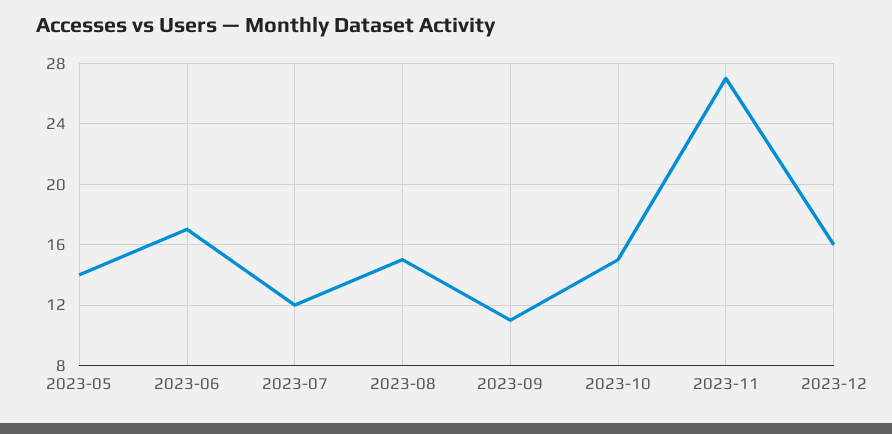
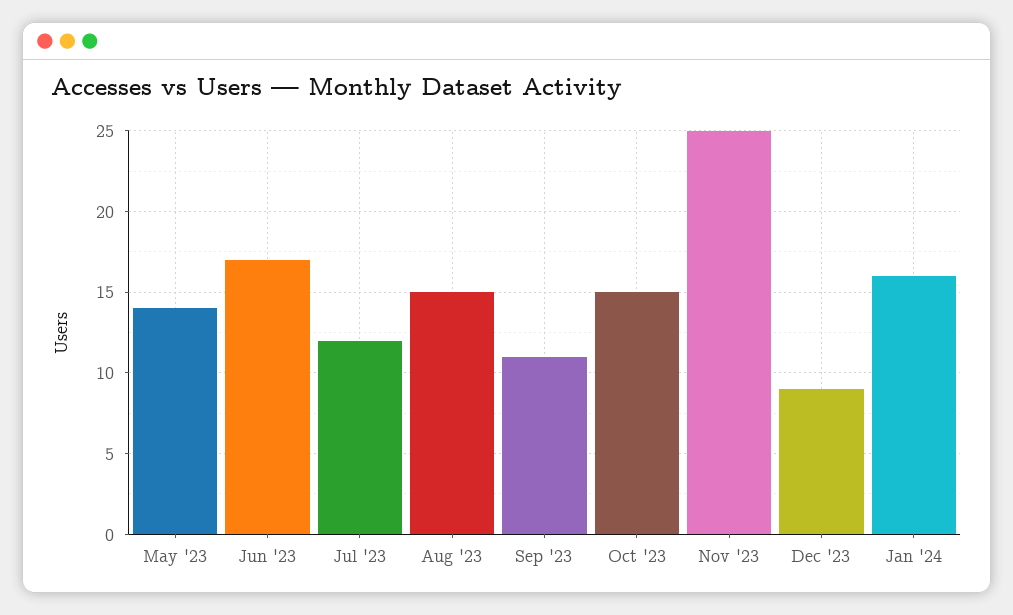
2023-11: 27 -> 25
2023-12: 16 -> 9
Jan '24: none -> 16

